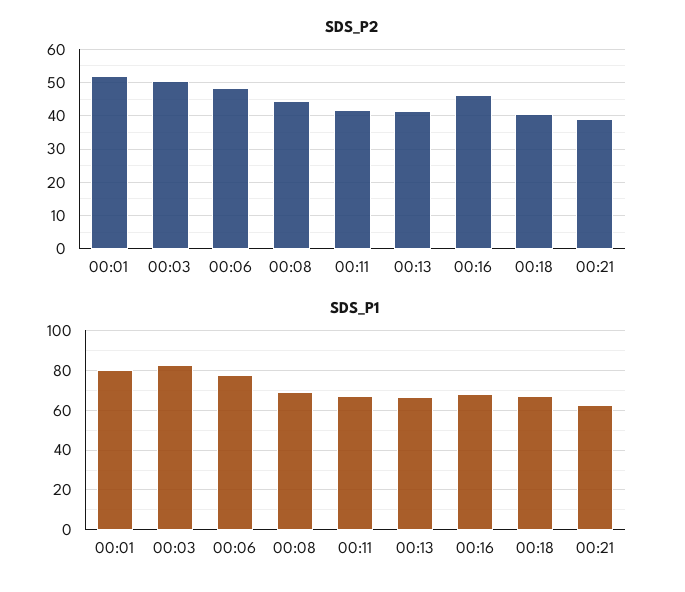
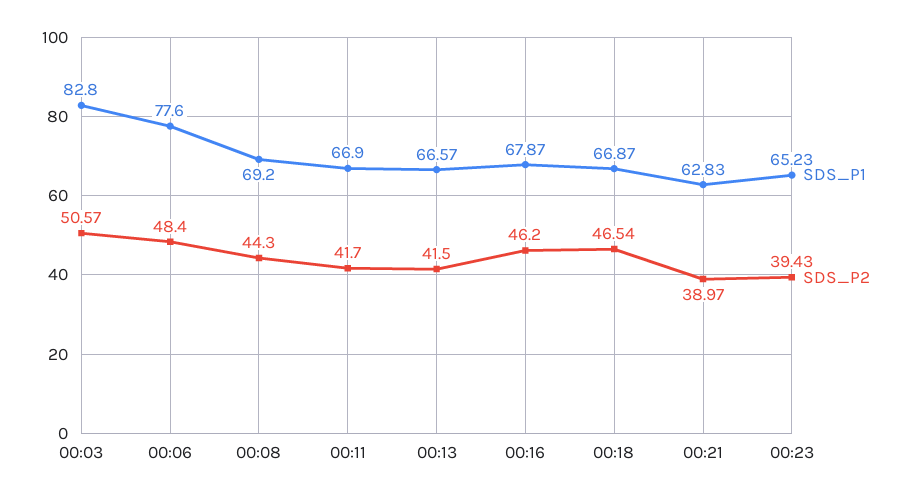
SDS_P2, 00:01: 52 -> none
SDS_P2, 00:18: 40 -> 46.54
SDS_P1, 00:01: 80 -> none
SDS_P1, 00:23: none -> 65.23
SDS_P2, 00:23: none -> 39.43

